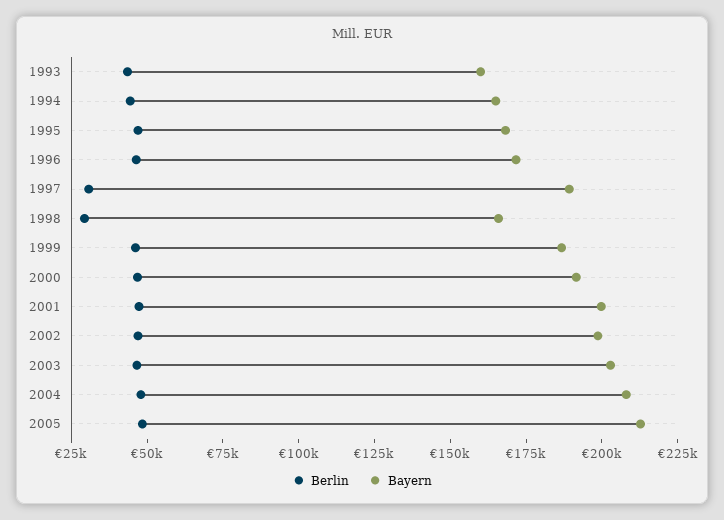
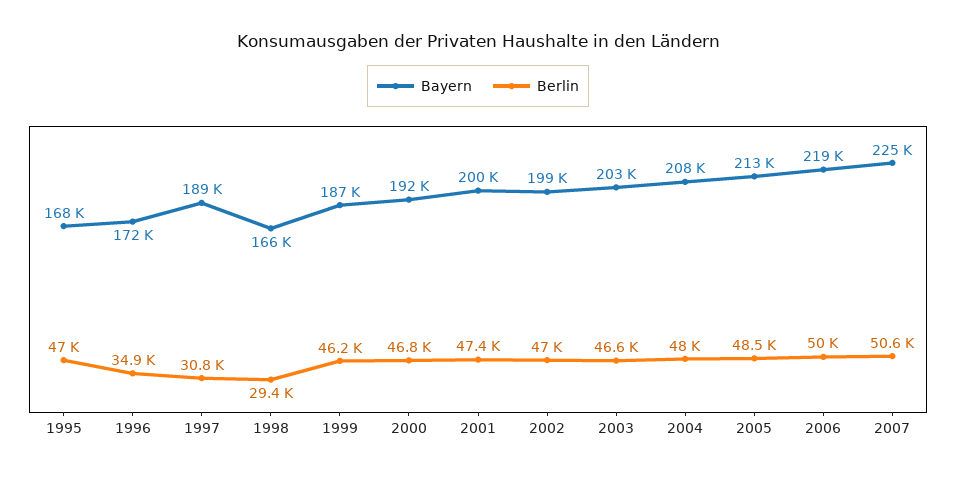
Berlin, 1993: 45000 -> none
Bayern, 1993: 160000 -> none
Berlin, 1994: 45000 -> none
Bayern, 1994: 165000 -> none
Berlin, 1996: 45000 -> 34900
Bayern, 2006: none -> 219000
Berlin, 2006: none -> 50000
Bayern, 2007: none -> 225000
Berlin, 2007: none -> 50600

